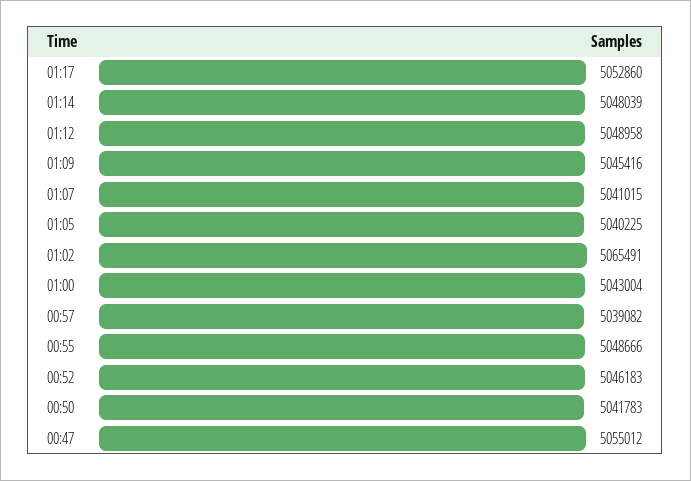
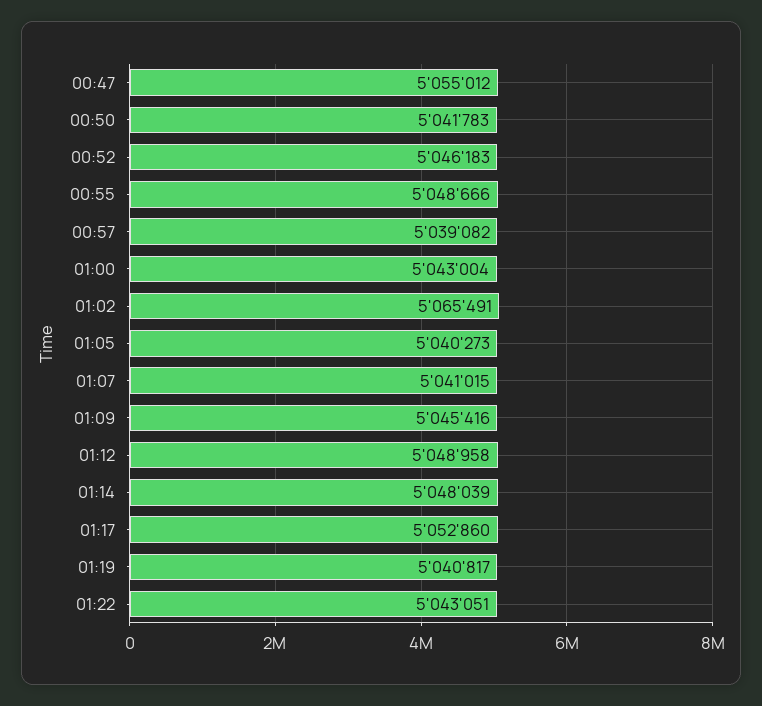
01:05: 5040225 -> 5040273
01:19: none -> 5040817
01:22: none -> 5043051

